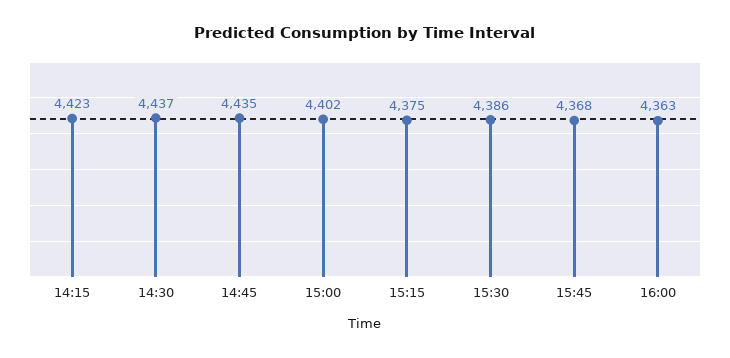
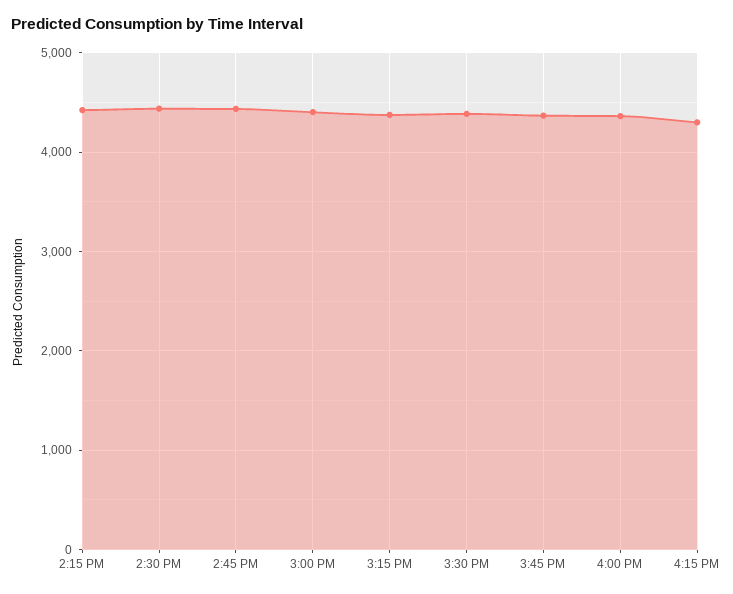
4:15 PM: none -> 4300

